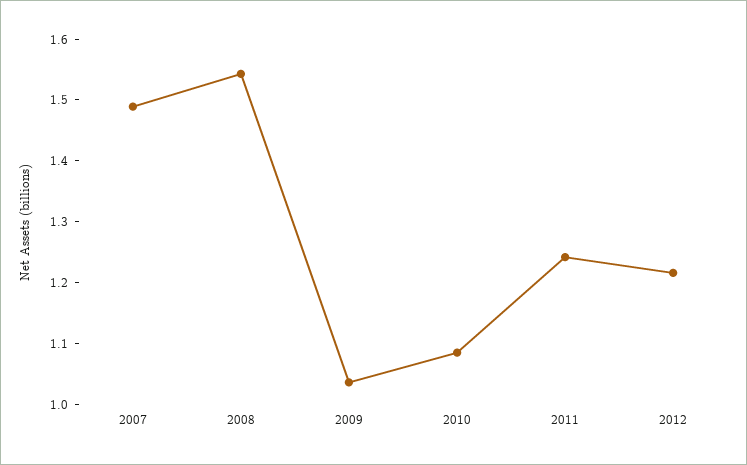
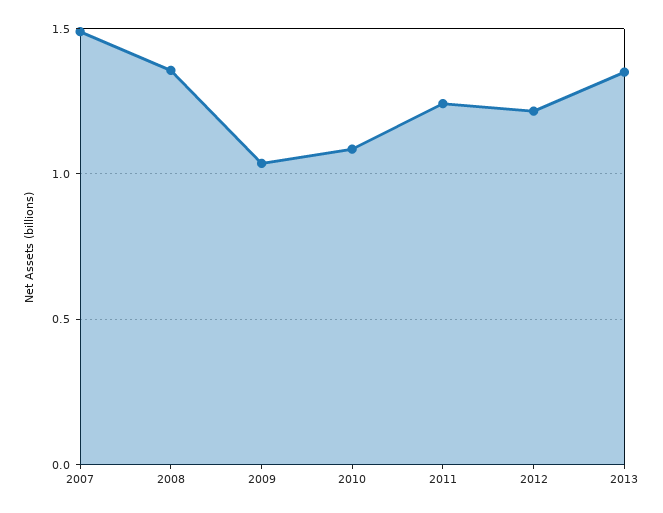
2008: 1.54 -> 1.35
2013: none -> 1.35

